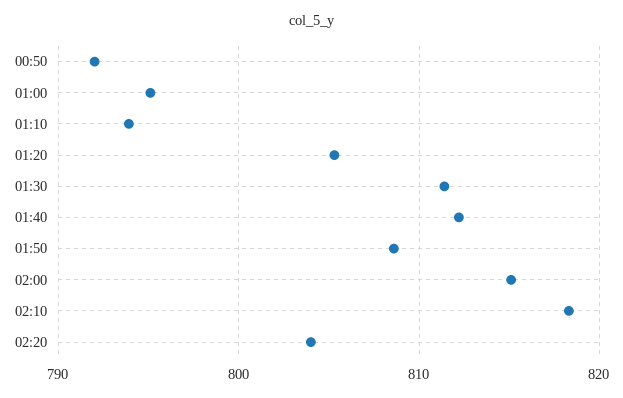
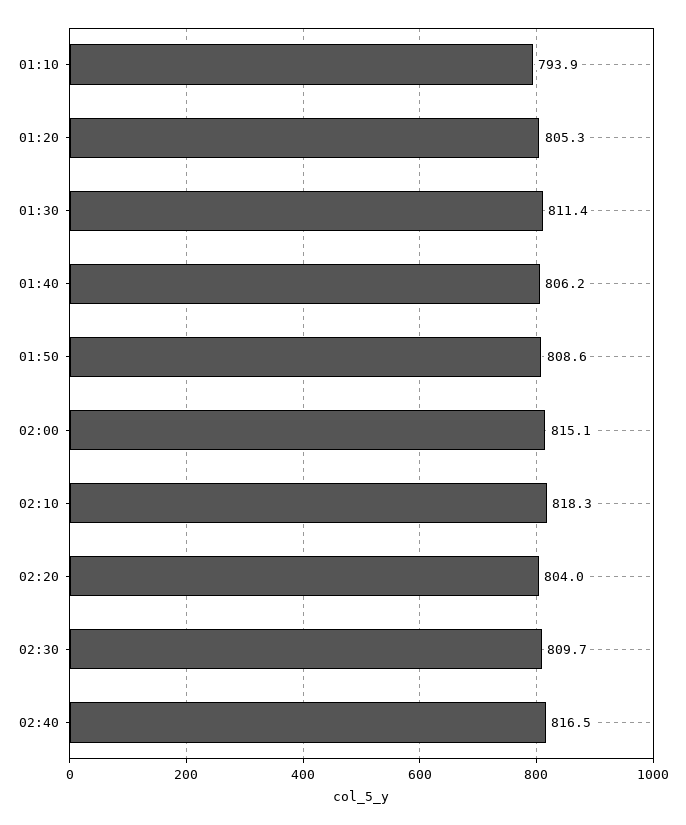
00:50: 792 -> none
01:00: 795 -> none
01:40: 812 -> 806.2
02:30: none -> 809.7
02:40: none -> 816.5

